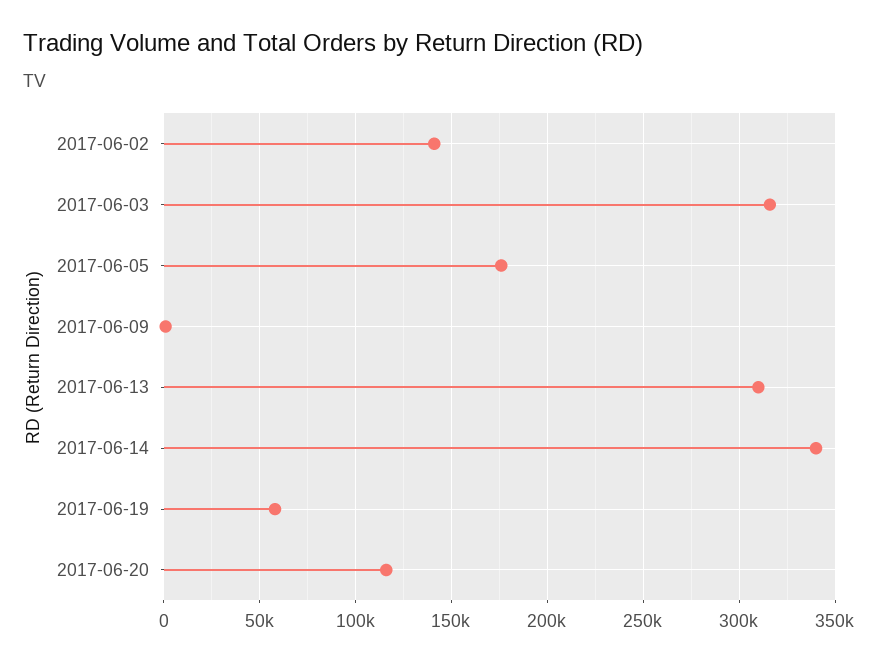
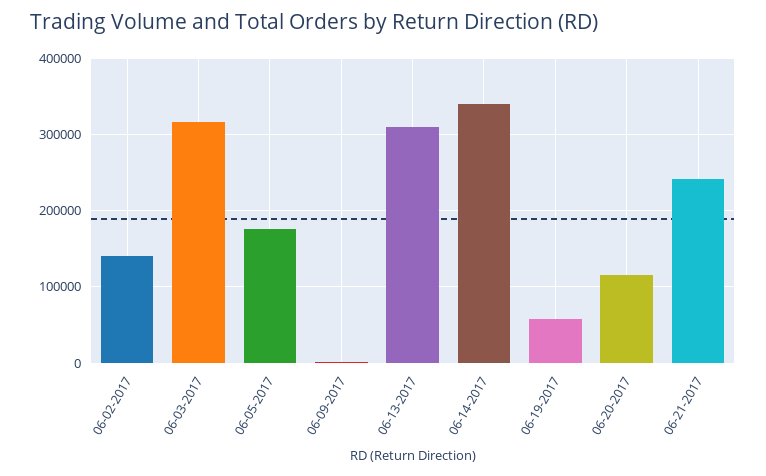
06-21-2017: none -> 240000

